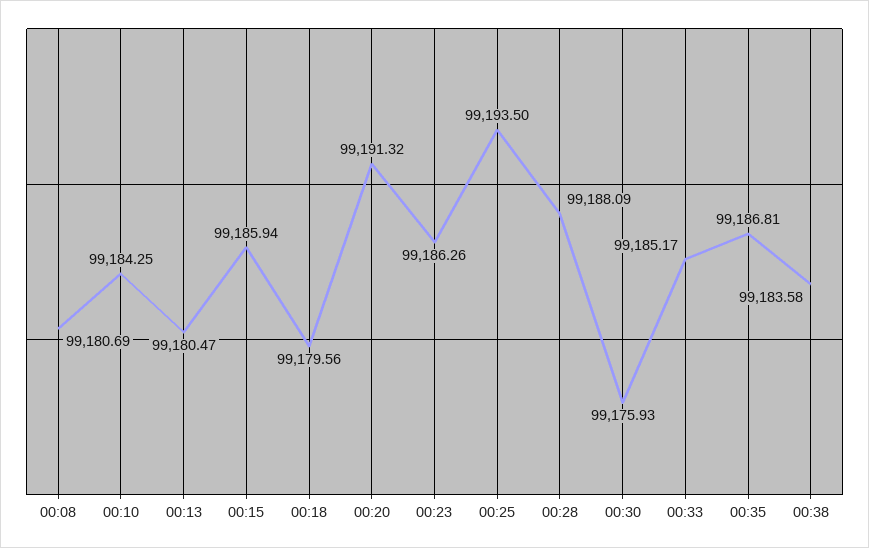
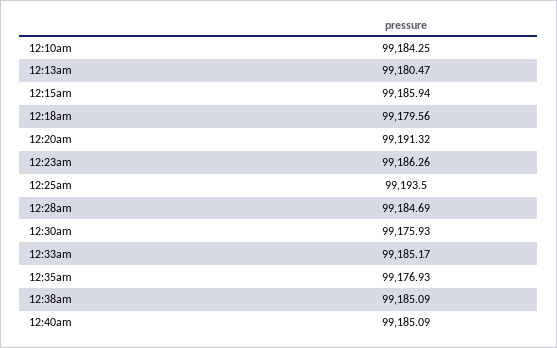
00:08: 99180.69 -> none
00:28: 99188.09 -> 99184.69
00:35: 99186.81 -> 99176.93
00:38: 99183.58 -> 99185.09
12:40am: none -> 99185.09

